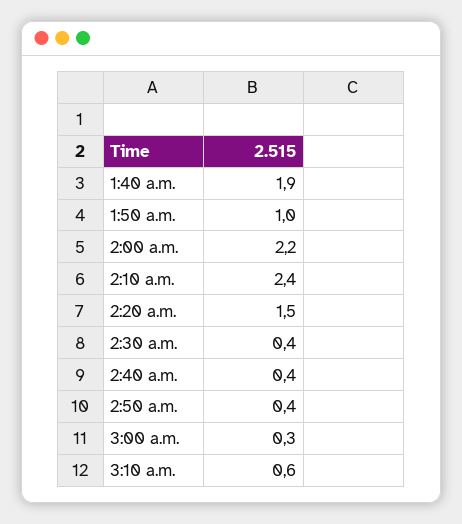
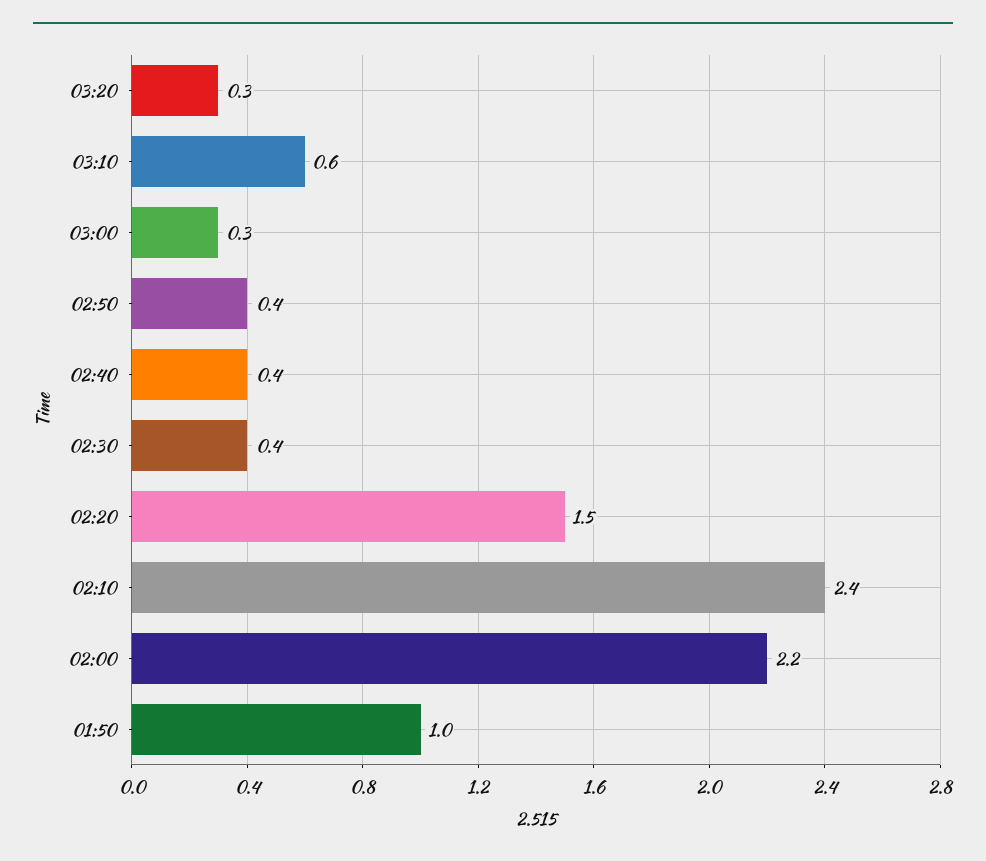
1:40 a.m.: 1.9 -> none
03:20: none -> 0.3

